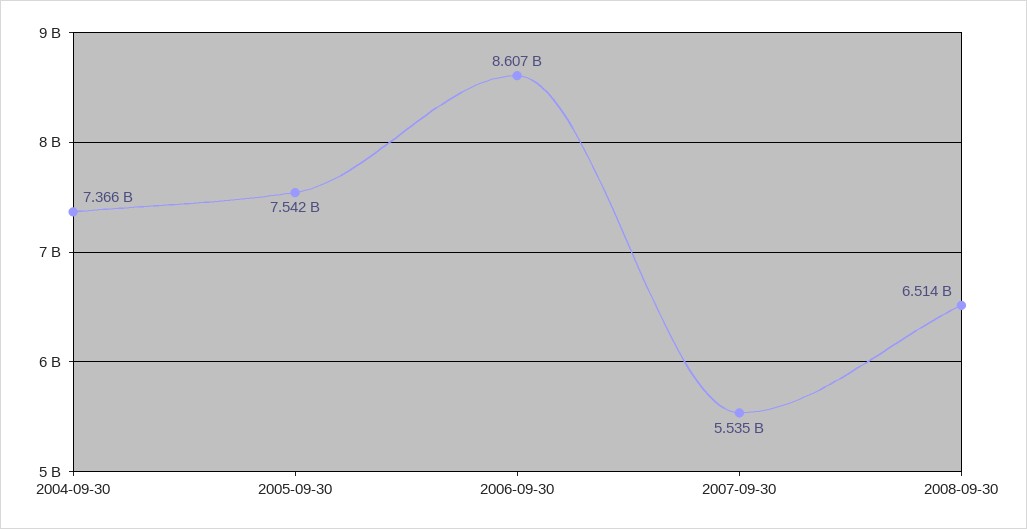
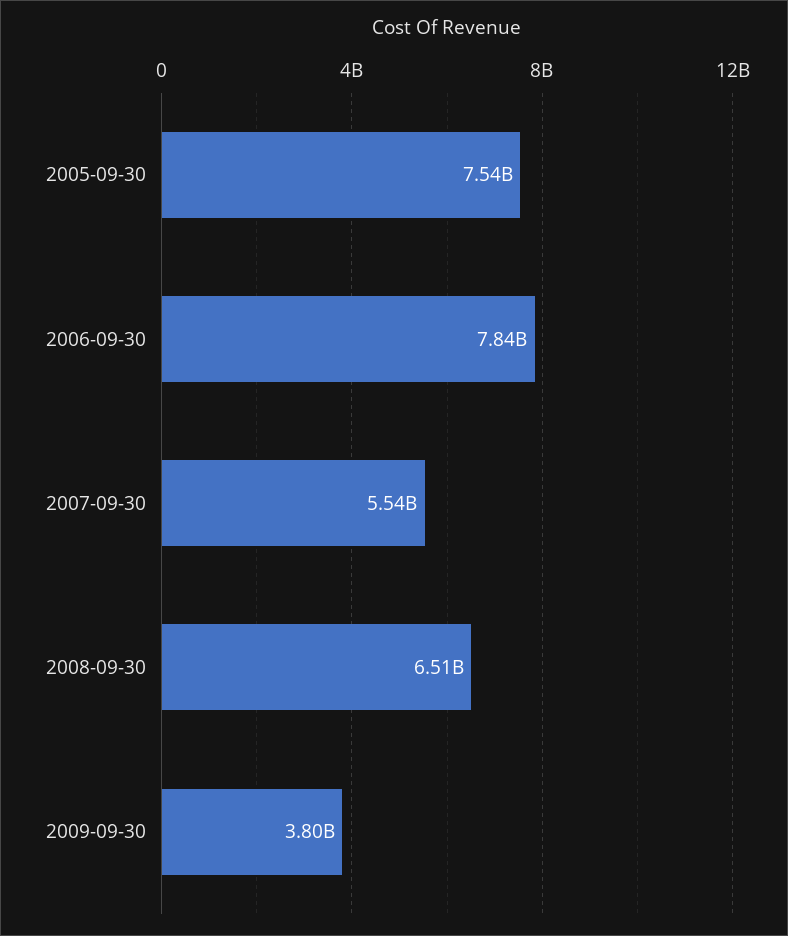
2004-09-30: 7366000000 -> none
2006-09-30: 8607000000 -> 7840000000
2009-09-30: none -> 3800000000

